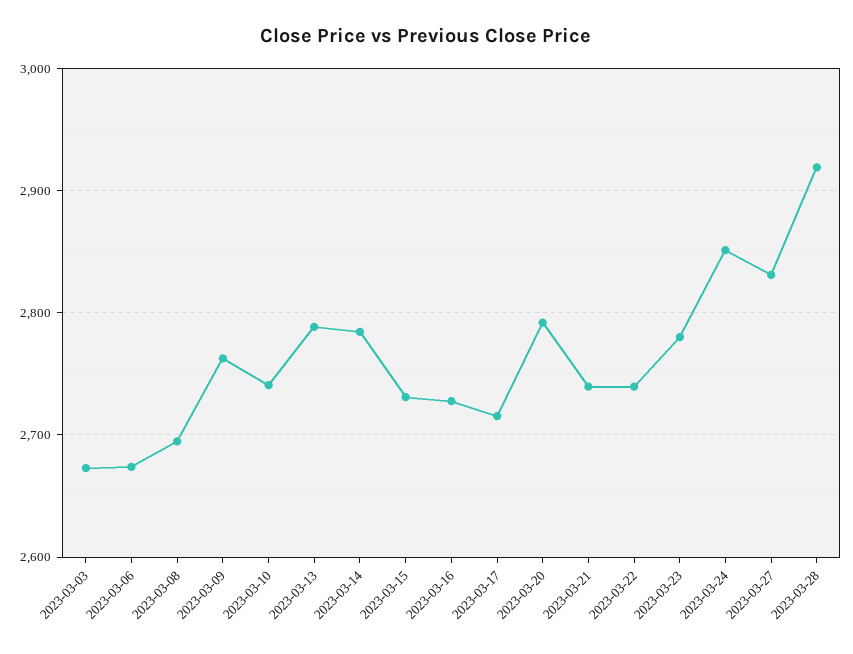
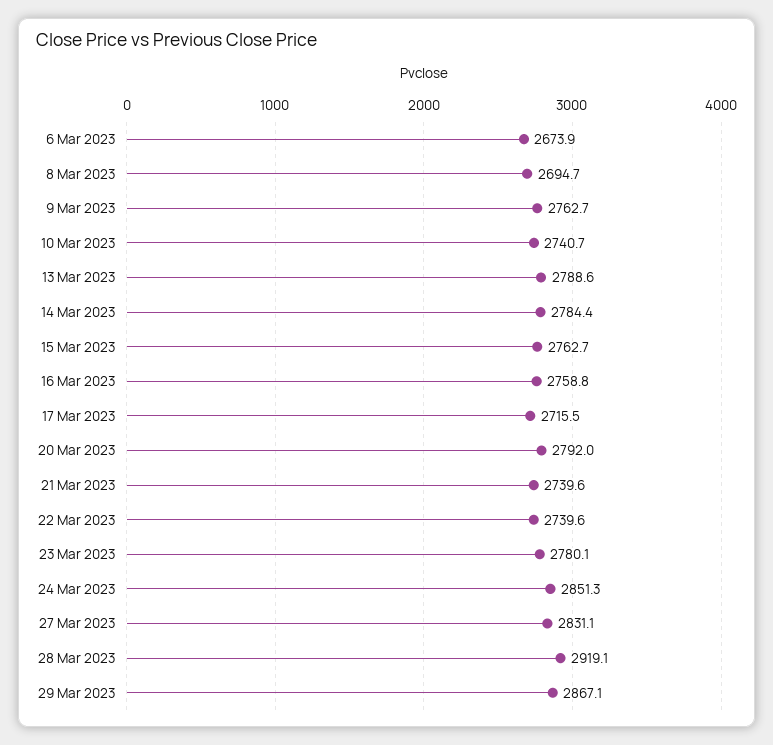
2023-03-03: 2670 -> none
2023-03-15: 2730 -> 2762.7
2023-03-16: 2730 -> 2758.8
29 Mar 2023: none -> 2867.1

